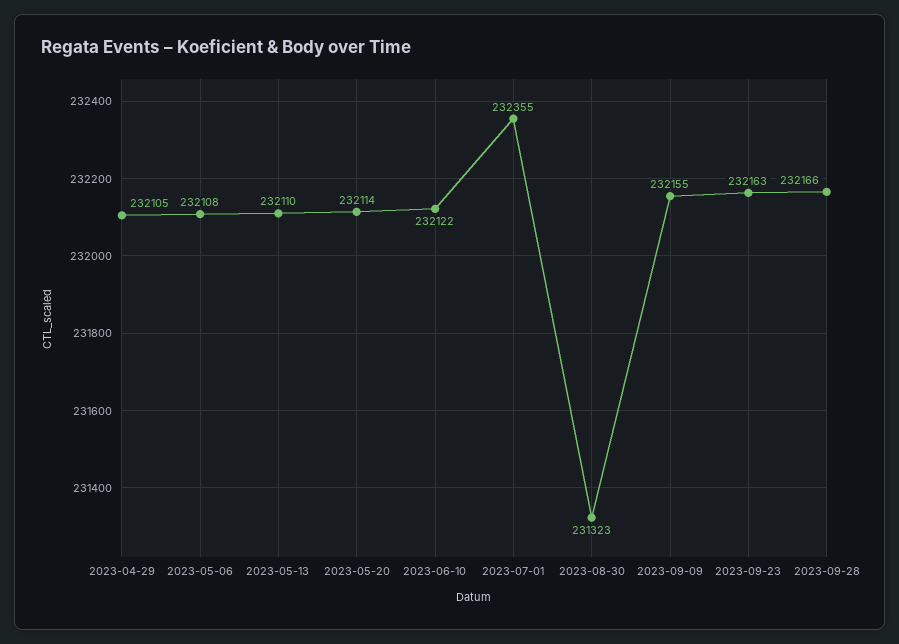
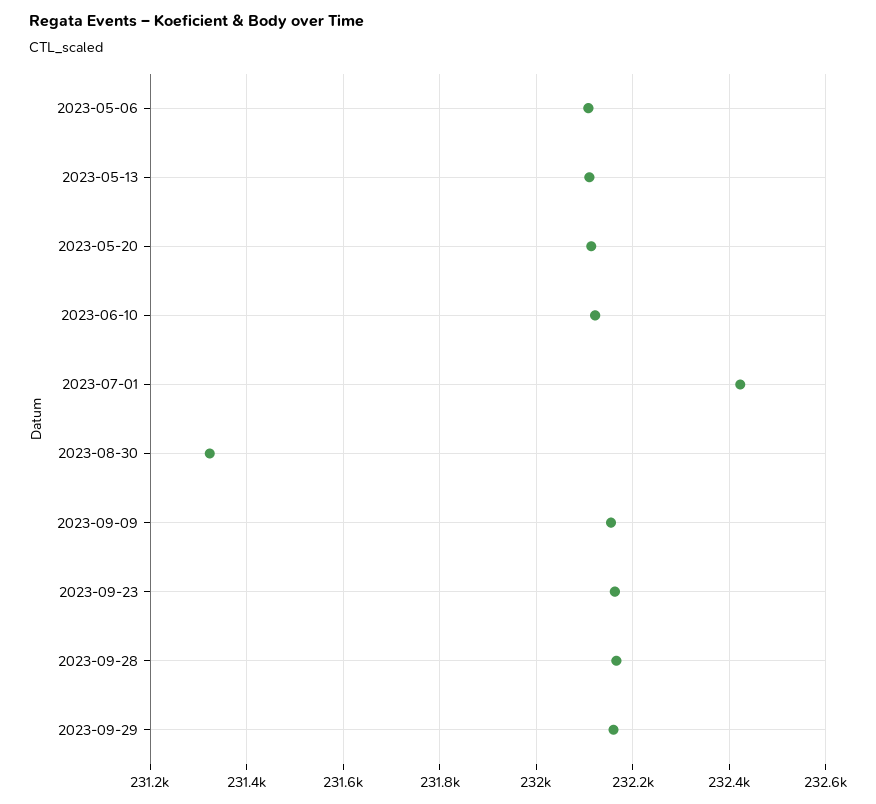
2023-04-29: 232105 -> none
2023-07-01: 232355 -> 232420
2023-09-29: none -> 232160

